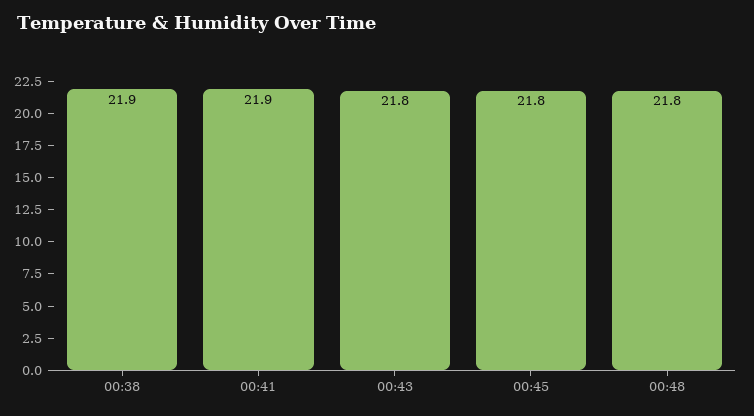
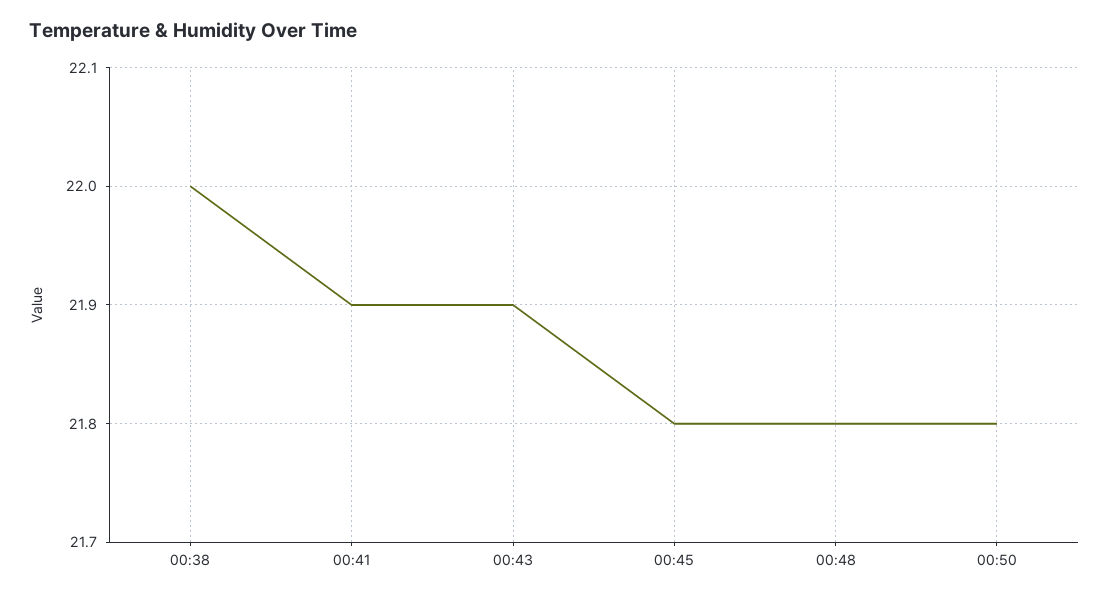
00:38: 21.9 -> 22
00:43: 21.8 -> 21.9
00:50: none -> 21.8

